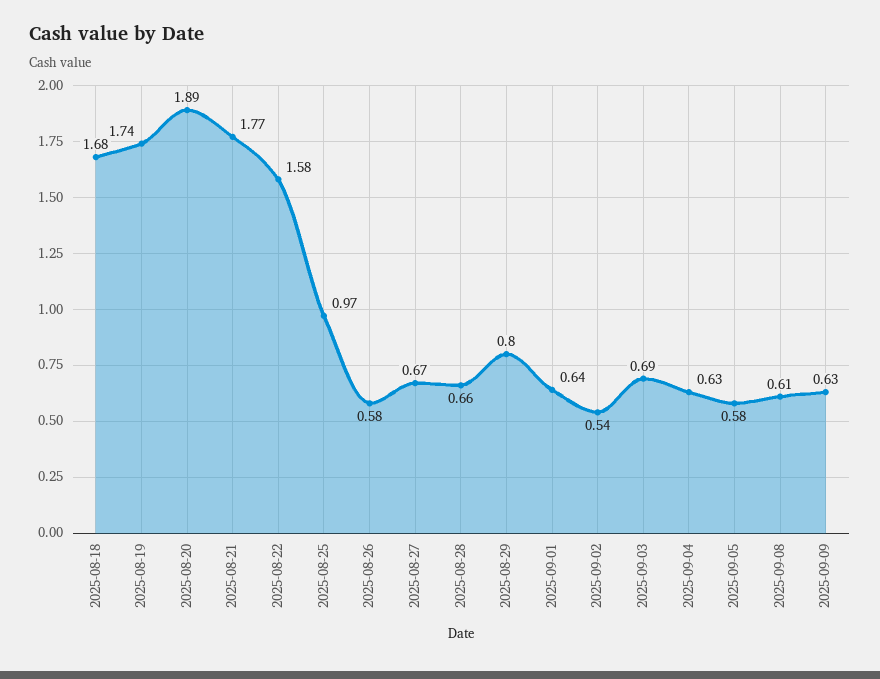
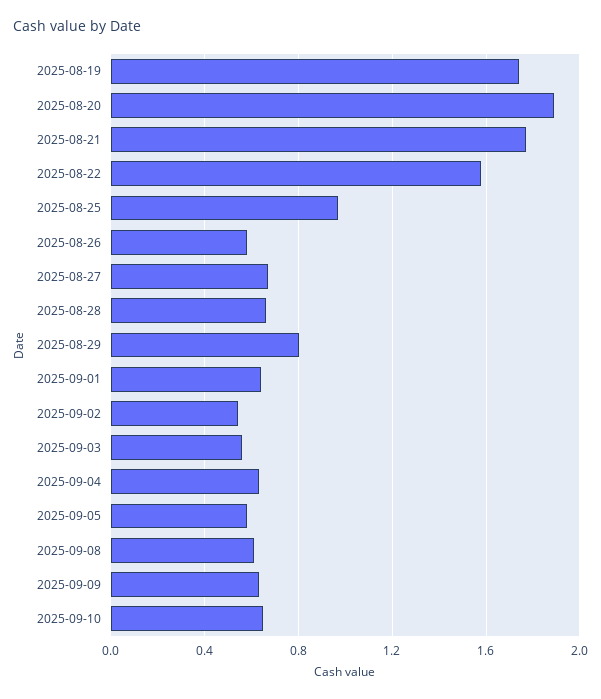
2025-08-18: 1.68 -> none
2025-09-03: 0.69 -> 0.55
2025-09-10: none -> 0.65

